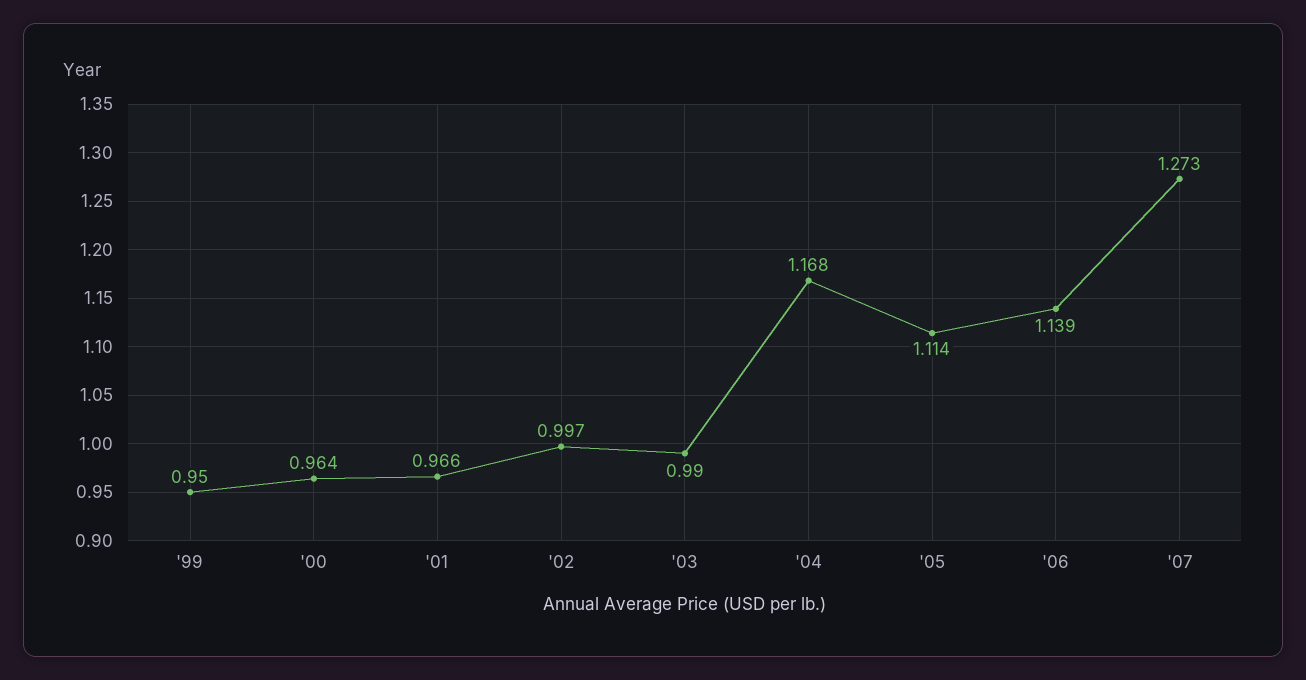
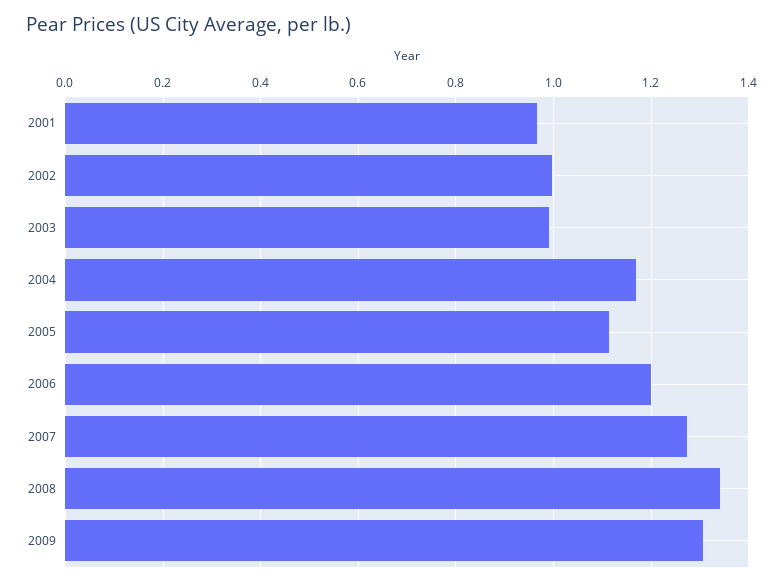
'99: 0.95 -> none
'00: 0.964 -> none
'06: 1.139 -> 1.2
2008: none -> 1.34
2009: none -> 1.3

